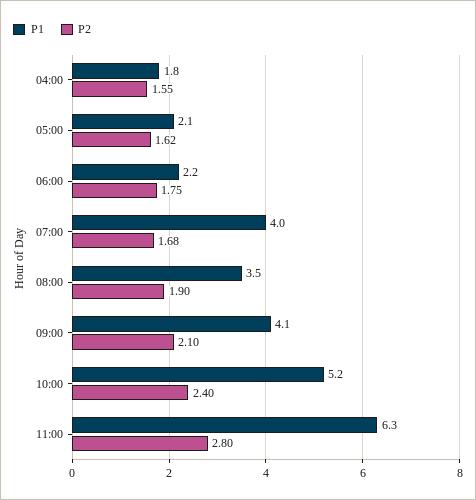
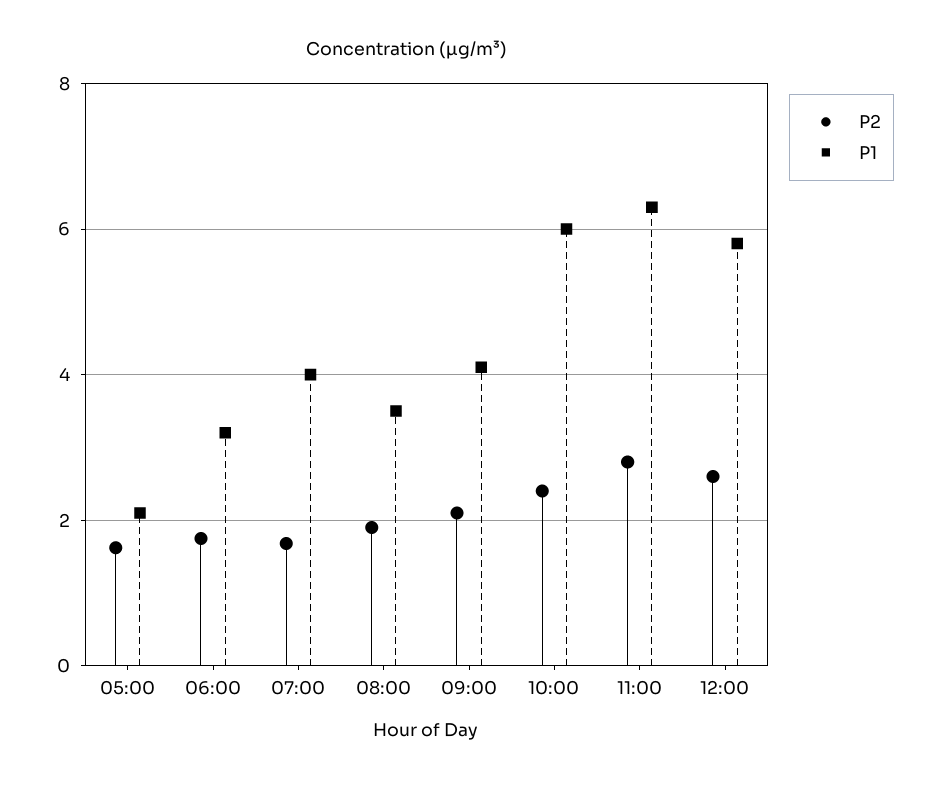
P1, 04:00: 1.8 -> none
P2, 04:00: 1.55 -> none
P1, 06:00: 2.2 -> 3.2
P1, 10:00: 5.2 -> 6
P2, 12:00: none -> 2.6
P1, 12:00: none -> 5.8

